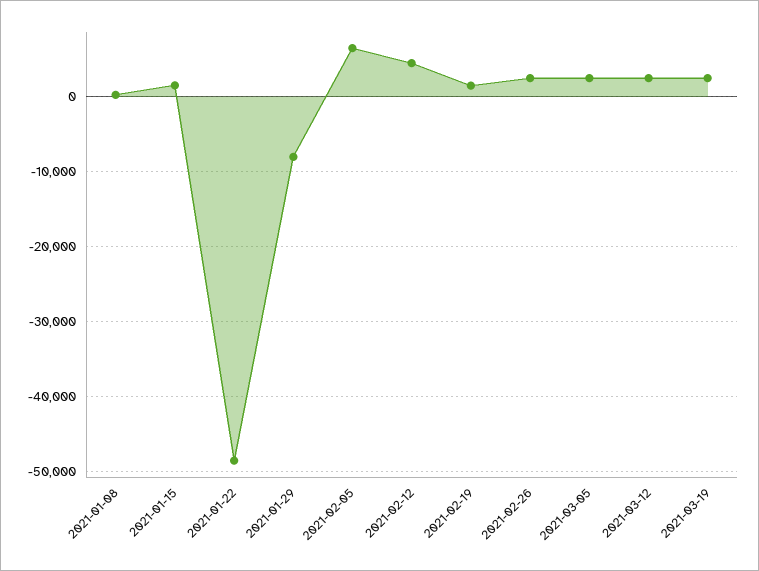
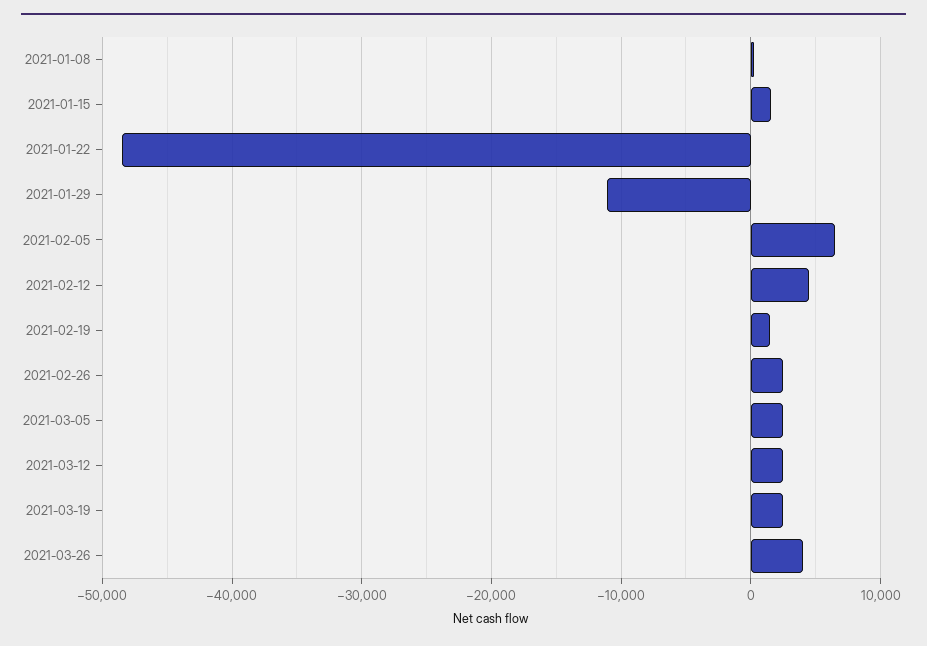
2021-01-29: -8000 -> -11000
2021-03-26: none -> 4000

